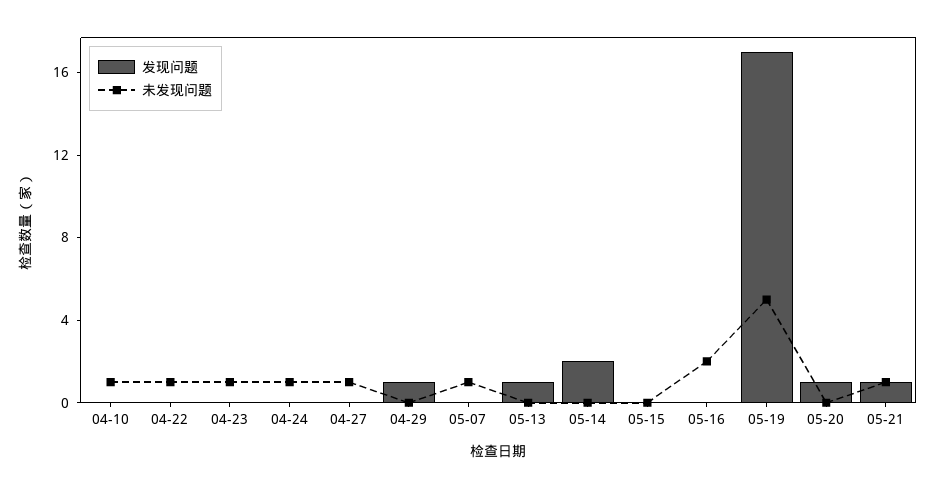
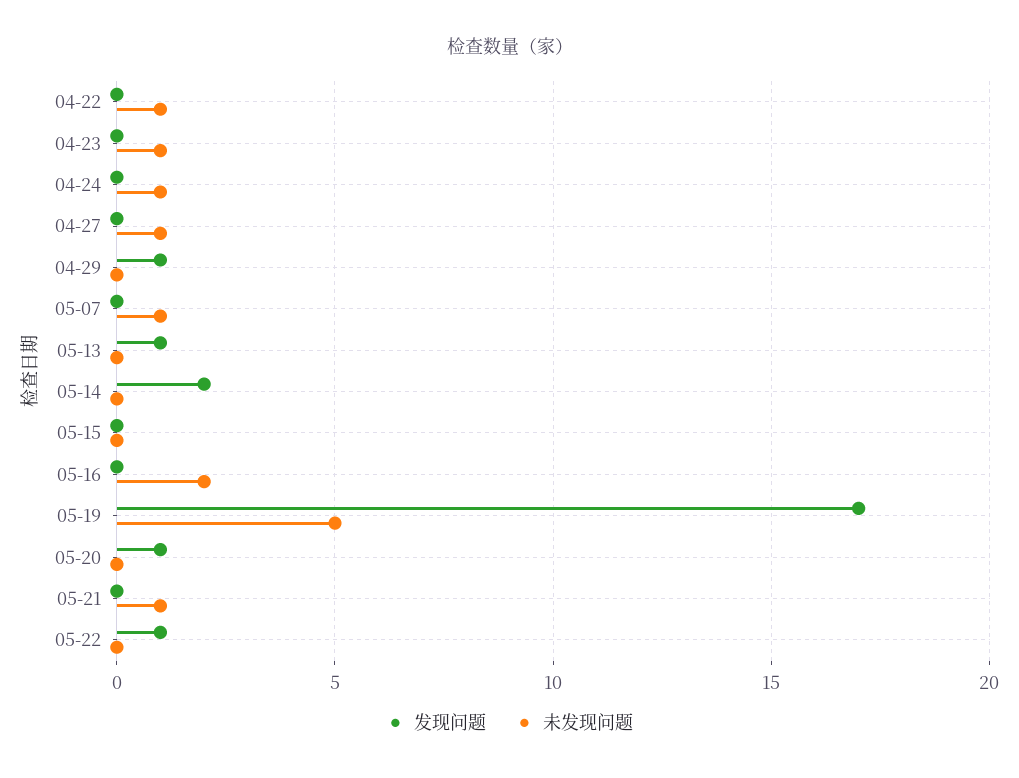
发现问题, 04-10: 0 -> none
未发现问题, 04-10: 1 -> none
发现问题, 05-21: 1 -> 0
发现问题, 05-22: none -> 1
未发现问题, 05-22: none -> 0

